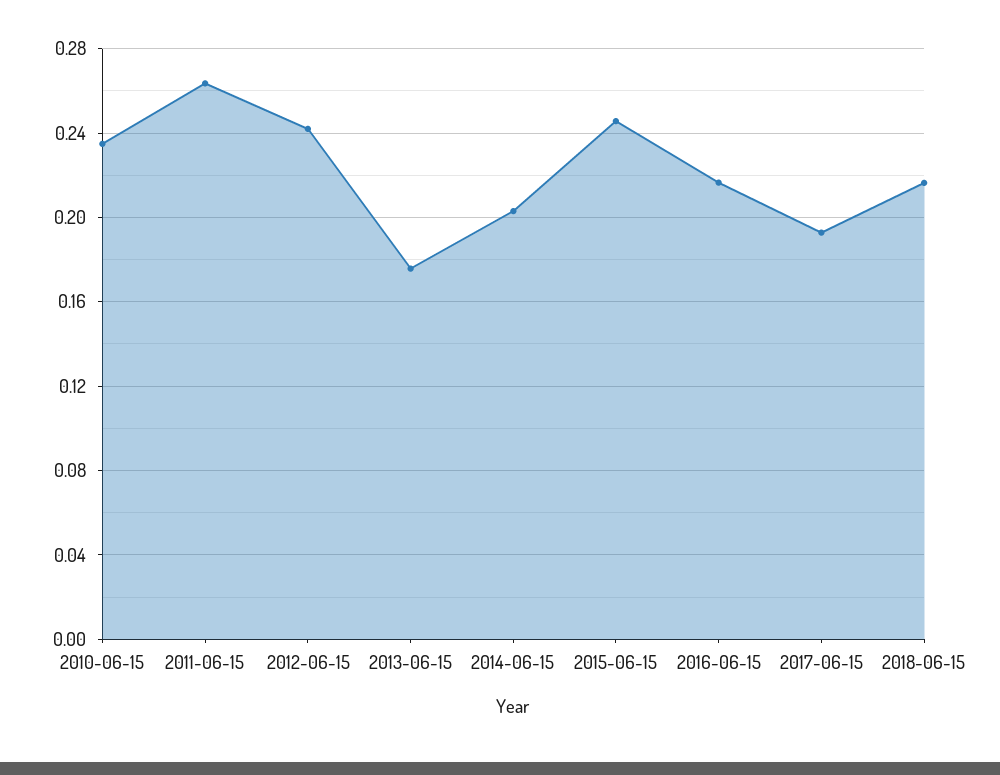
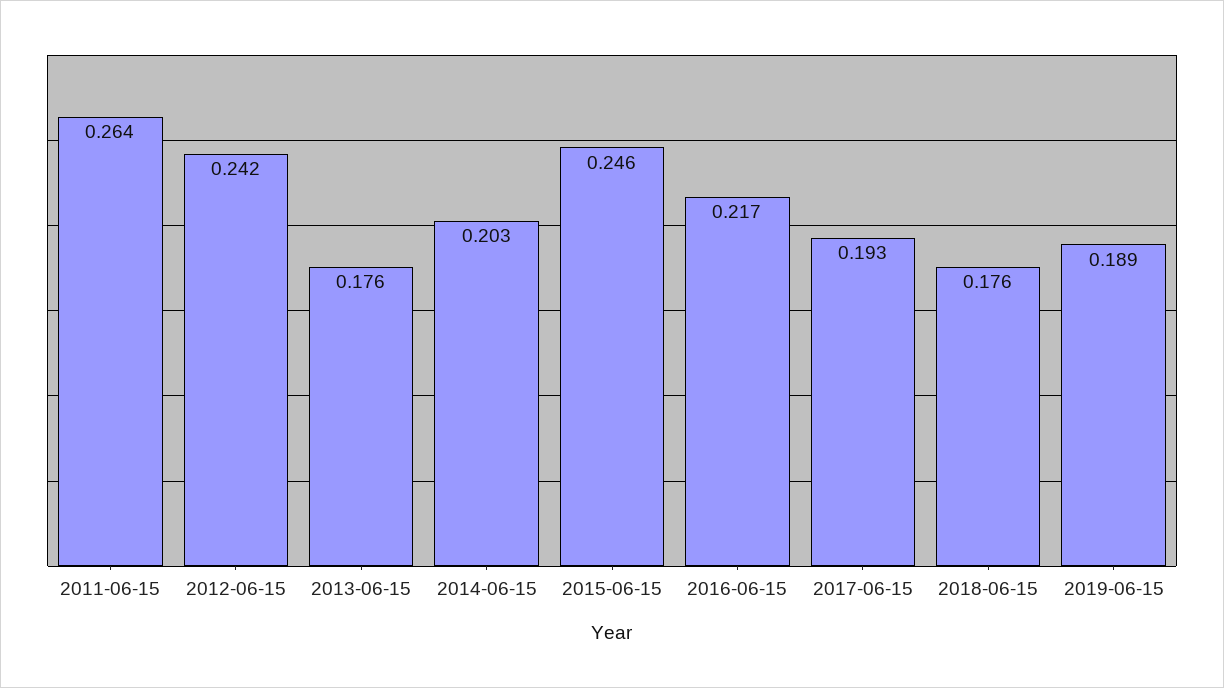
2010-06-15: 0.235 -> none
2018-06-15: 0.215 -> 0.176
2019-06-15: none -> 0.189

